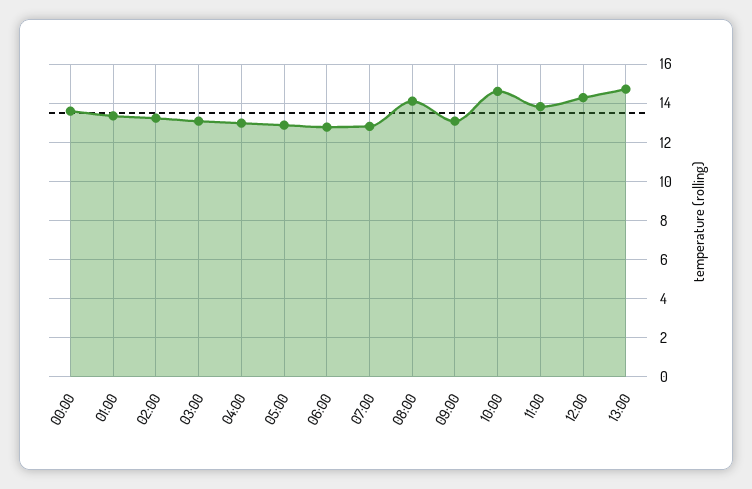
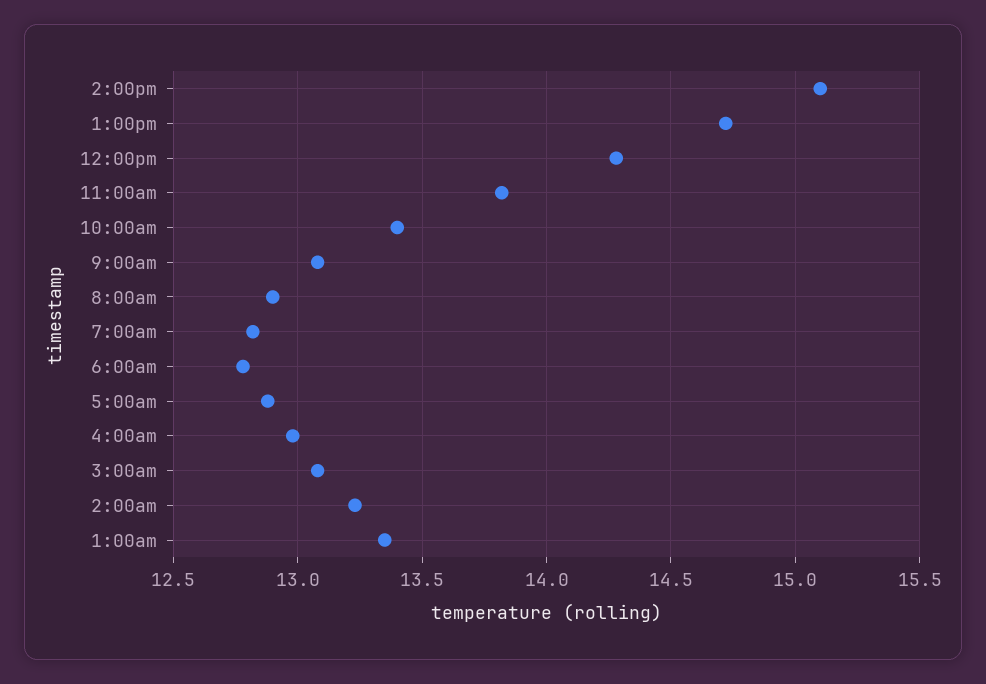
00:00: 13.5 -> none
08:00: 14 -> 12.9
10:00: 14.5 -> 13.4
2:00pm: none -> 15.1

